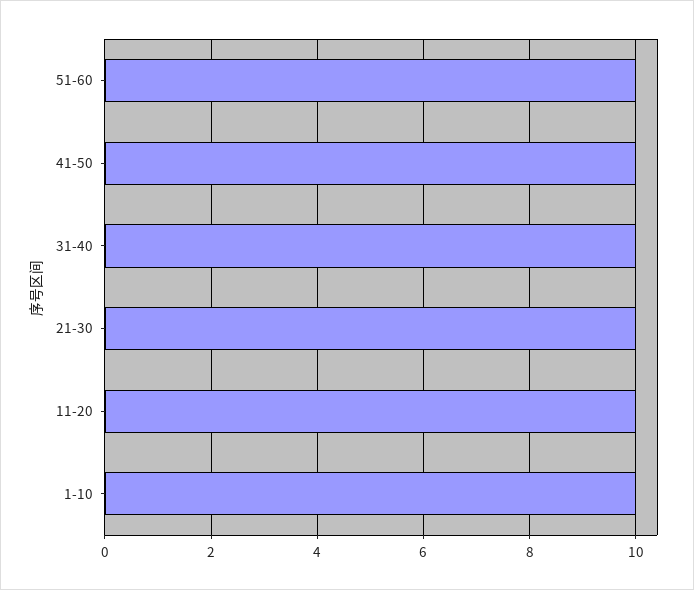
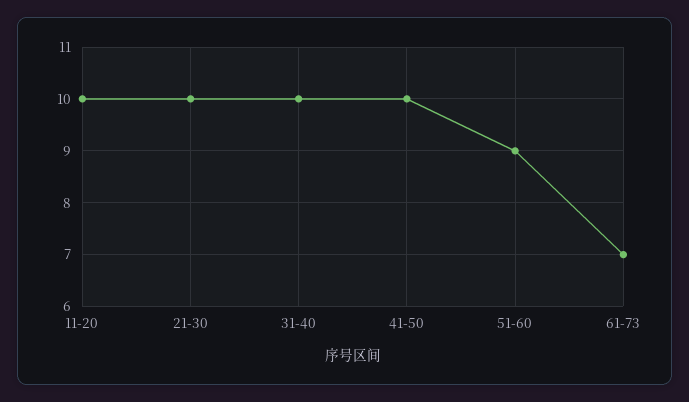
51-60: 10 -> 9
1-10: 10 -> none
61-73: none -> 7

